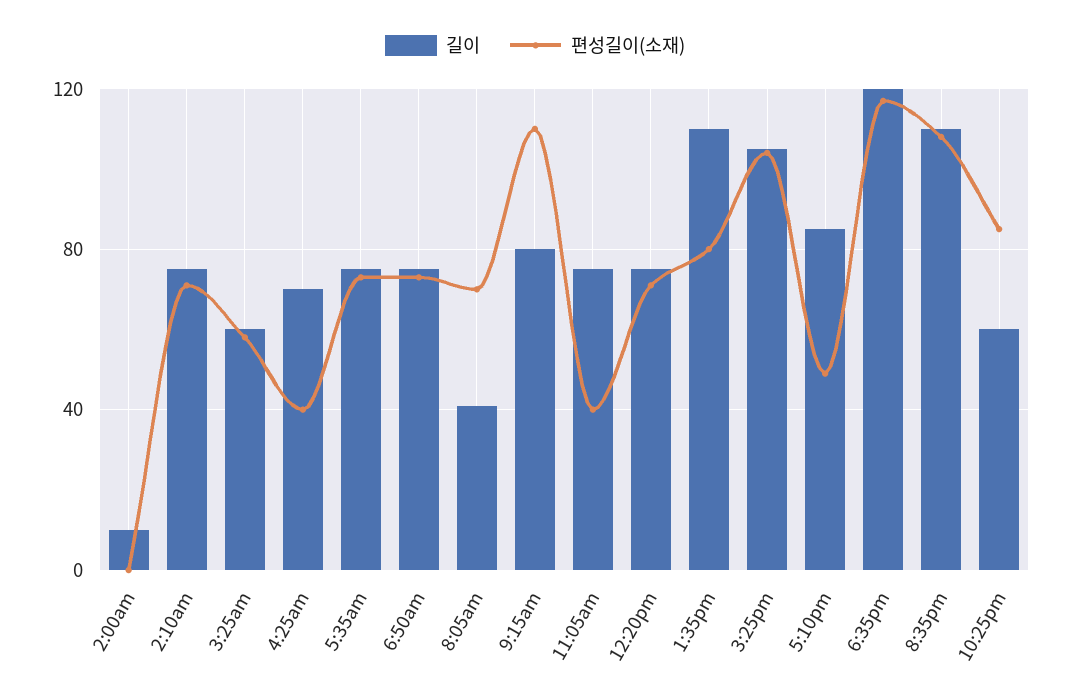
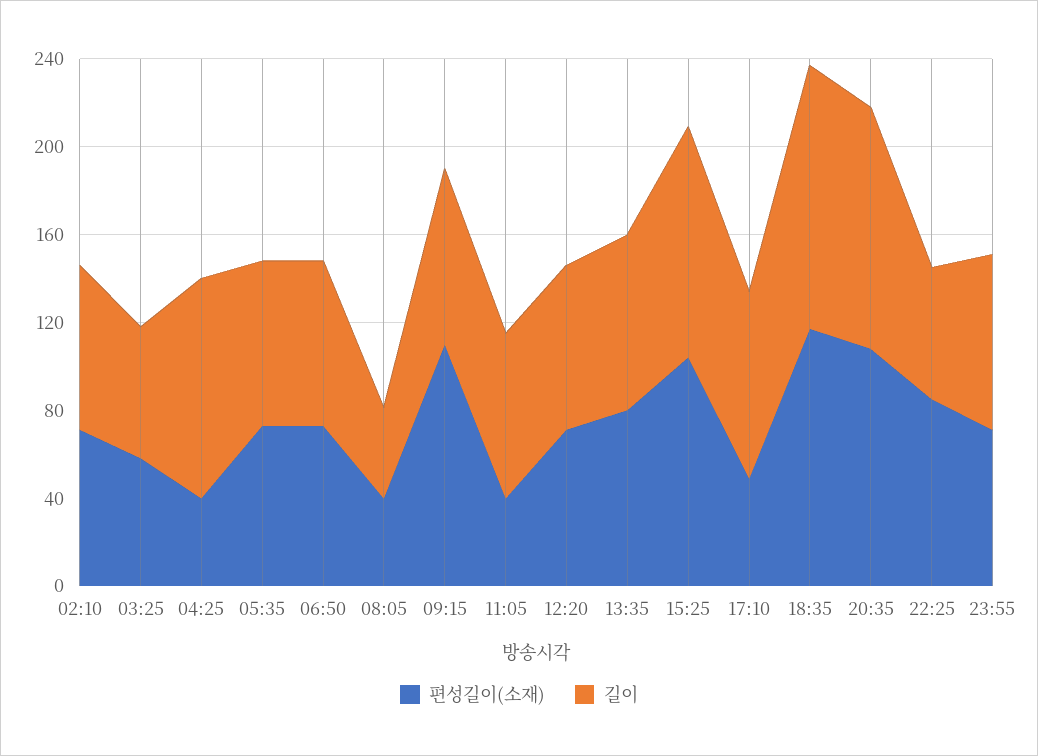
길이, 2:00am: 10 -> none
편성길이(소재), 2:00am: 0 -> none
길이, 4:25am: 70 -> 100
편성길이(소재), 8:05am: 70 -> 40
길이, 1:35pm: 110 -> 80
편성길이(소재), 23:55: none -> 70
길이, 23:55: none -> 80

